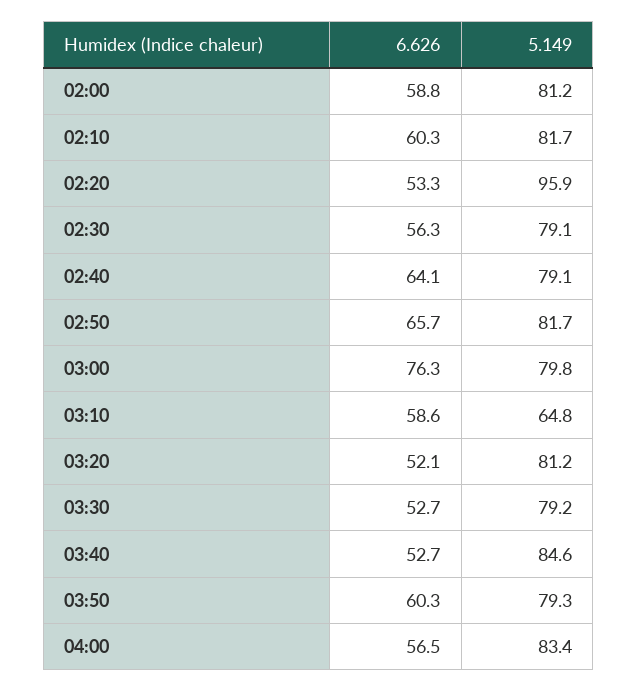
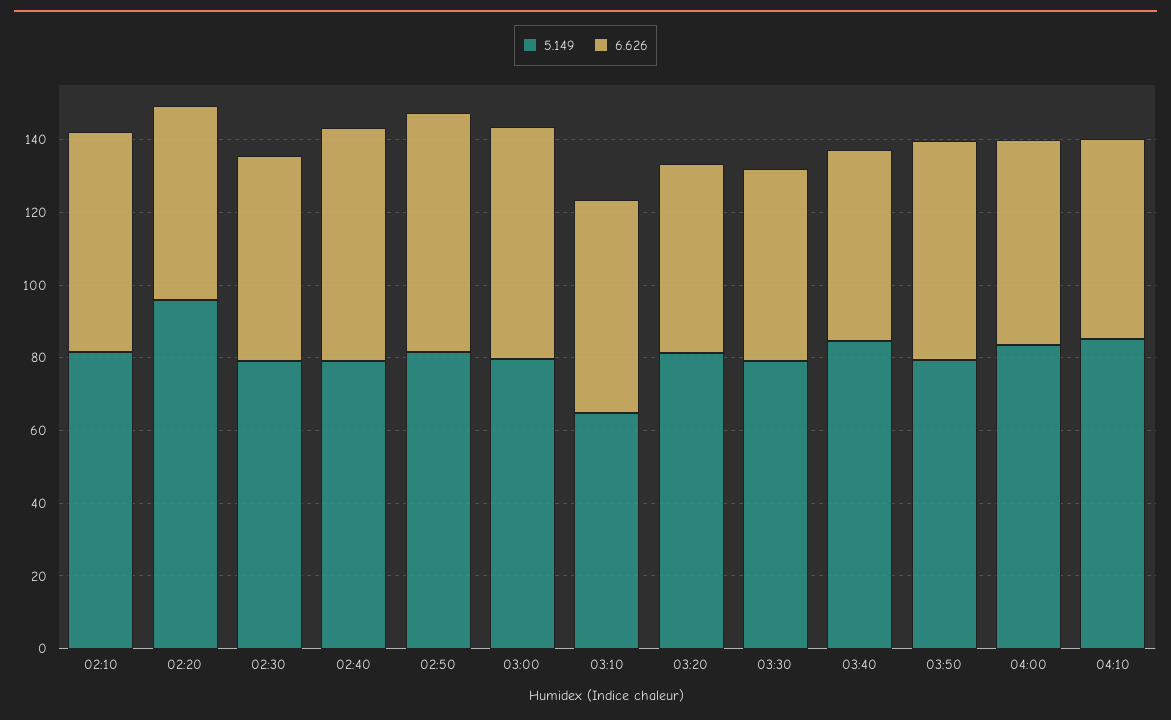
6.626, 02:00: 58.8 -> none
5.149, 02:00: 81.2 -> none
6.626, 03:00: 76.3 -> 65
5.149, 04:10: none -> 85
6.626, 04:10: none -> 55

